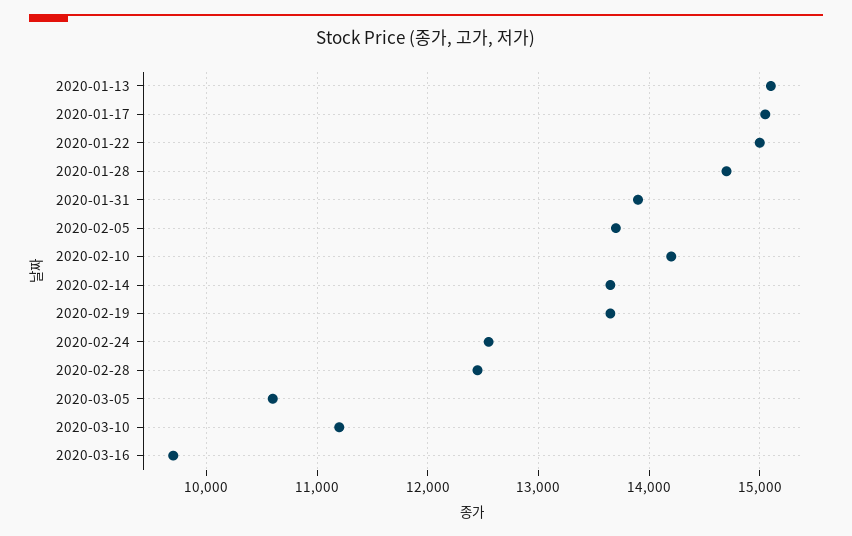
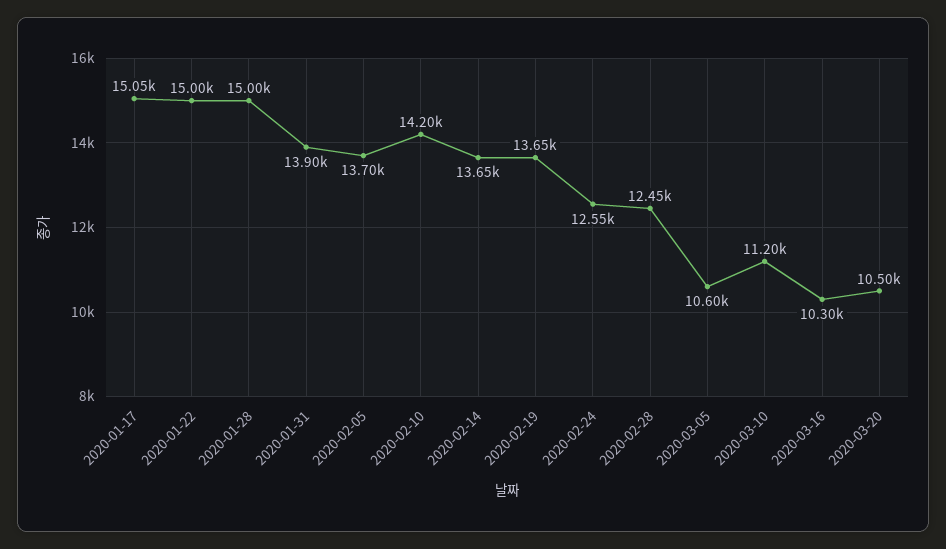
2020-01-13: 15100 -> none
2020-01-28: 14700 -> 15000
2020-03-16: 9700 -> 10300
2020-03-20: none -> 10500

